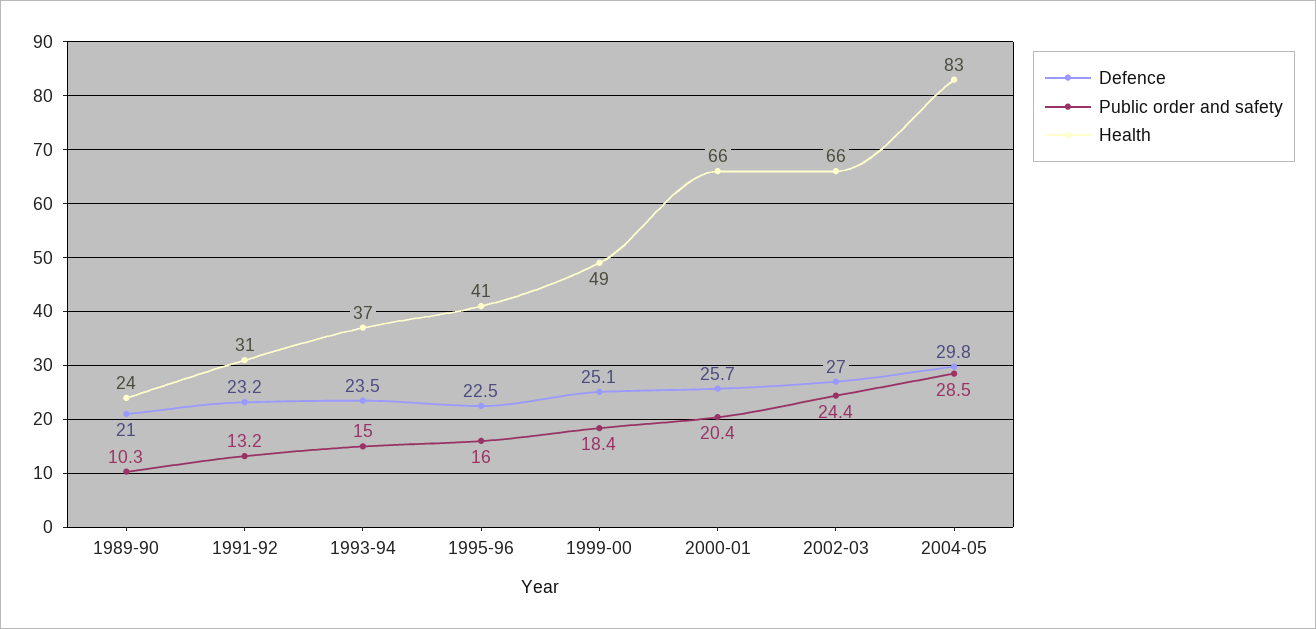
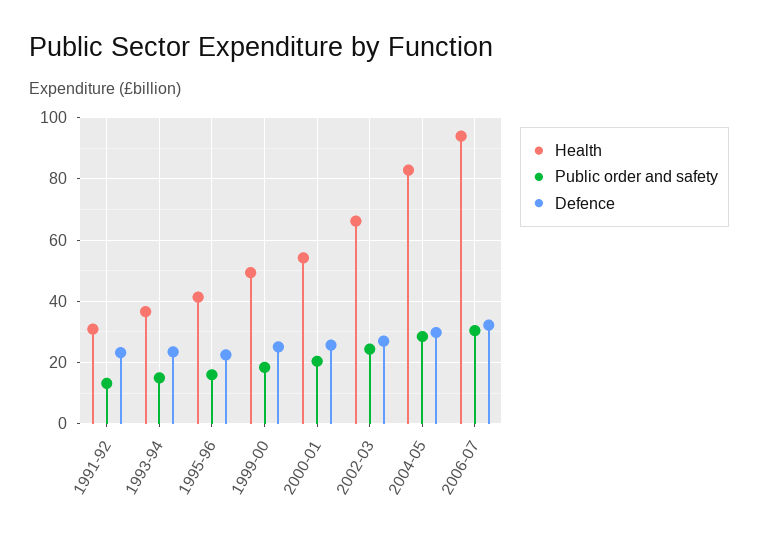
Defence, 1989-90: 21 -> none
Public order and safety, 1989-90: 10.3 -> none
Health, 1989-90: 24 -> none
Health, 2000-01: 66 -> 54
Health, 2006-07: none -> 94
Public order and safety, 2006-07: none -> 30
Defence, 2006-07: none -> 32

